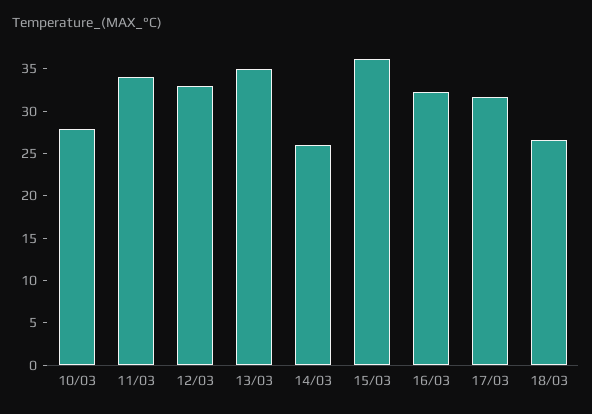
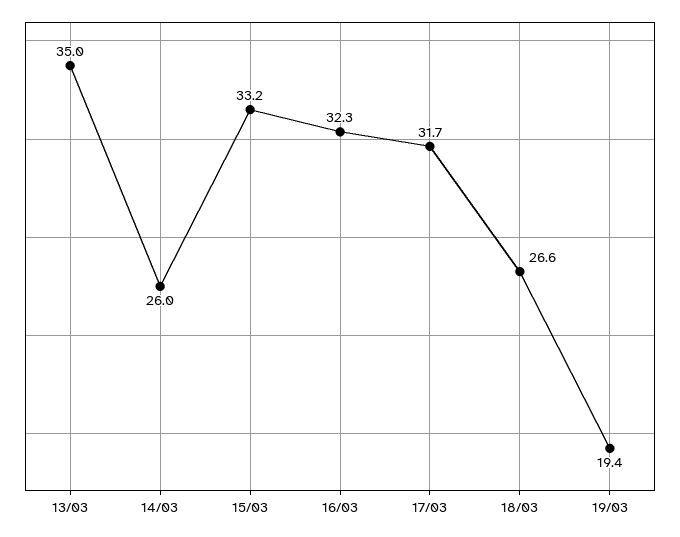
10/03: 28 -> none
11/03: 34 -> none
12/03: 33 -> none
15/03: 36 -> 33.2
19/03: none -> 19.4

